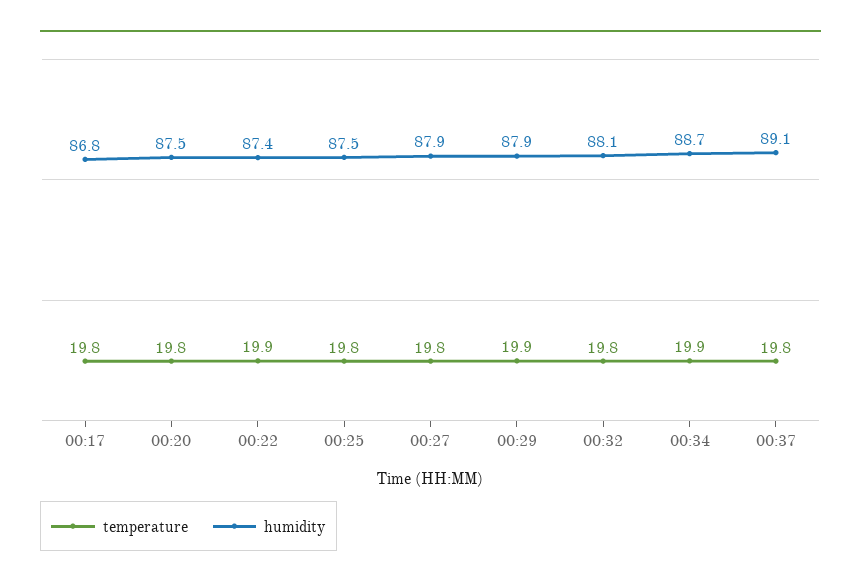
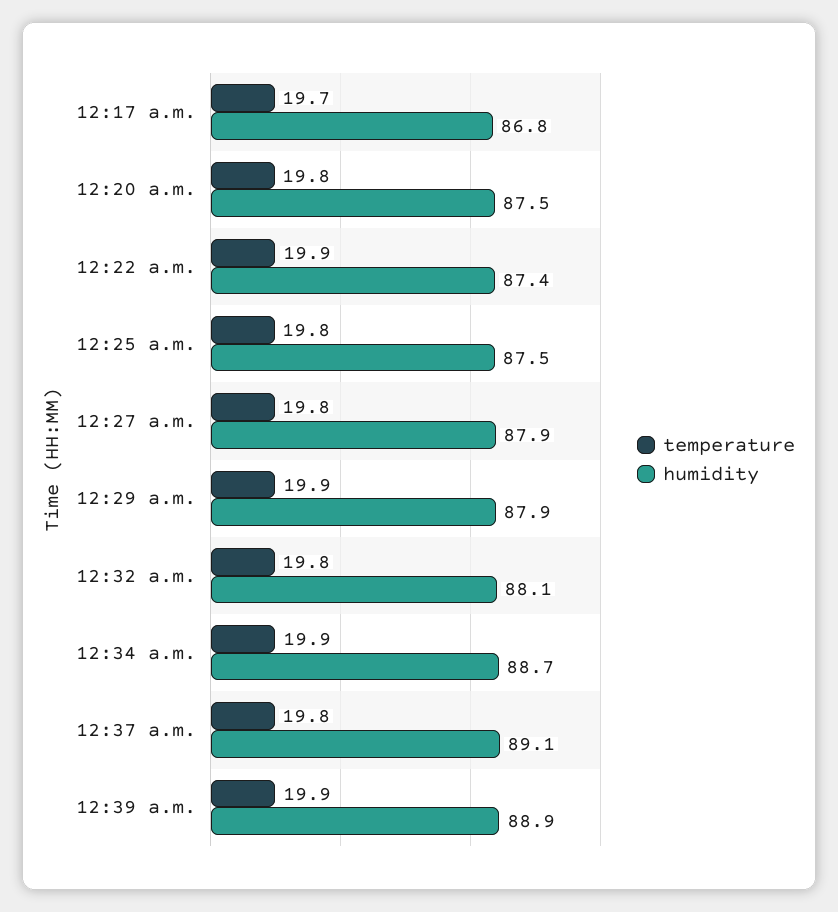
temperature, 00:17: 19.8 -> 19.7
temperature, 12:39 a.m.: none -> 19.9
humidity, 12:39 a.m.: none -> 88.9

